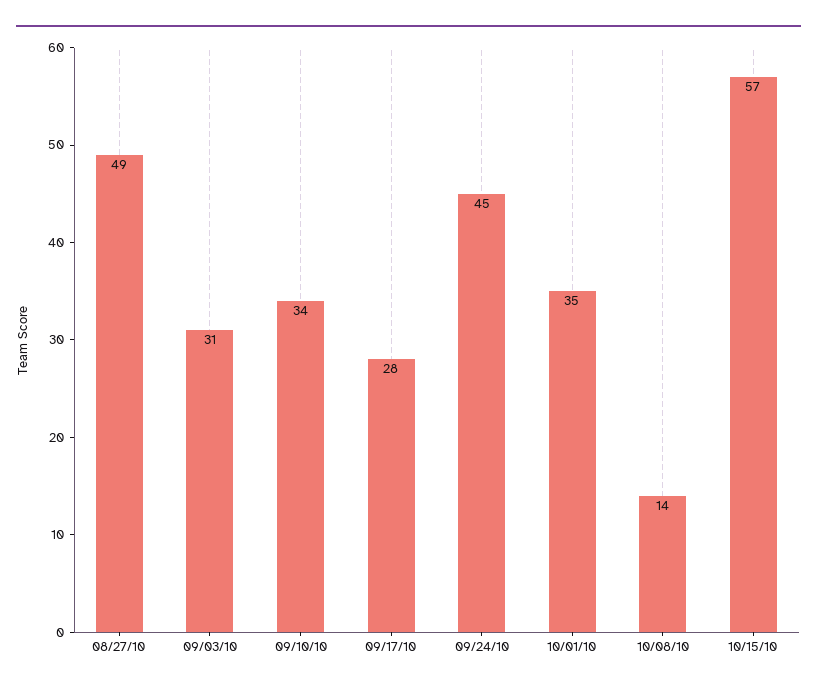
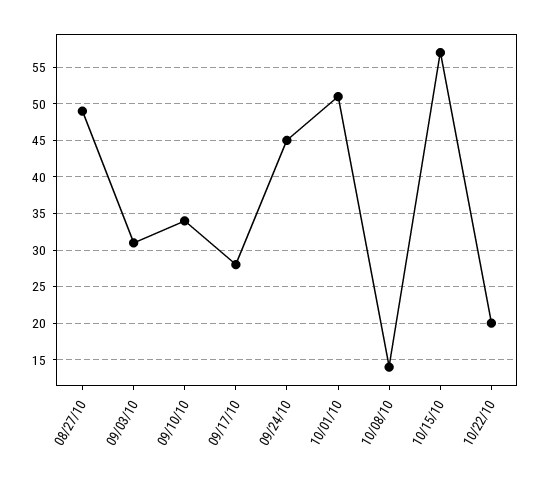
10/01/10: 35 -> 51
10/22/10: none -> 20

